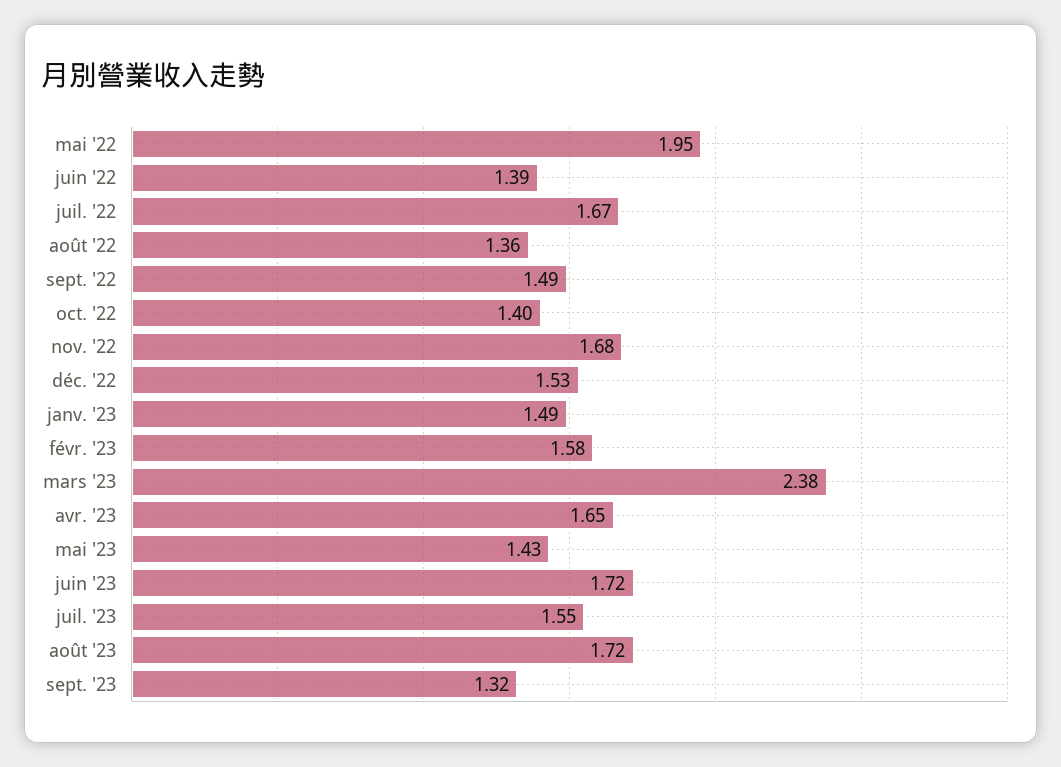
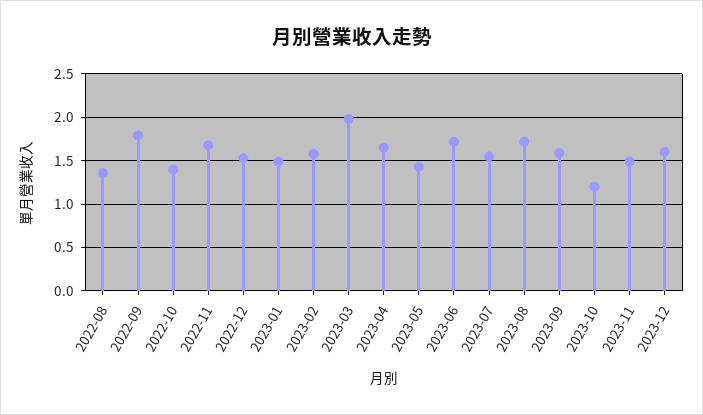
mai '22: 1.95 -> none
juin '22: 1.39 -> none
juil. '22: 1.67 -> none
sept. '22: 1.49 -> 1.8
mars '23: 2.38 -> 2
sept. '23: 1.32 -> 1.6
2023-10: none -> 1.2
2023-11: none -> 1.5
2023-12: none -> 1.6

